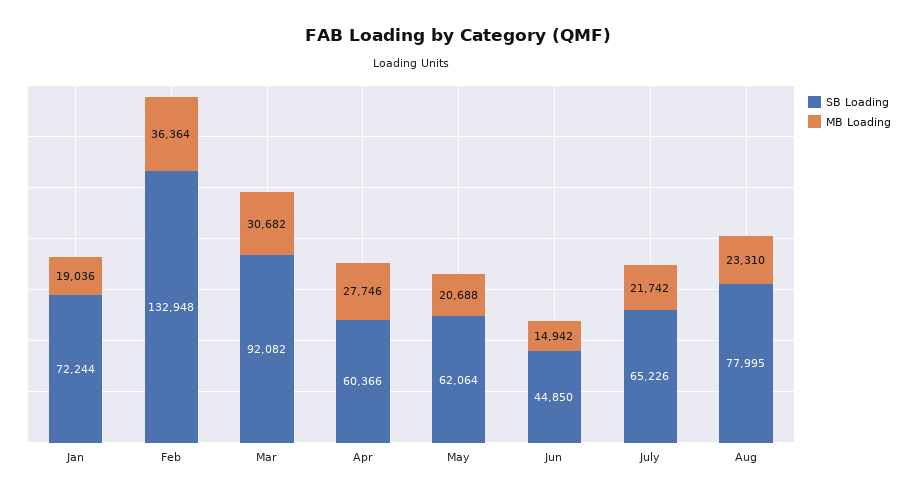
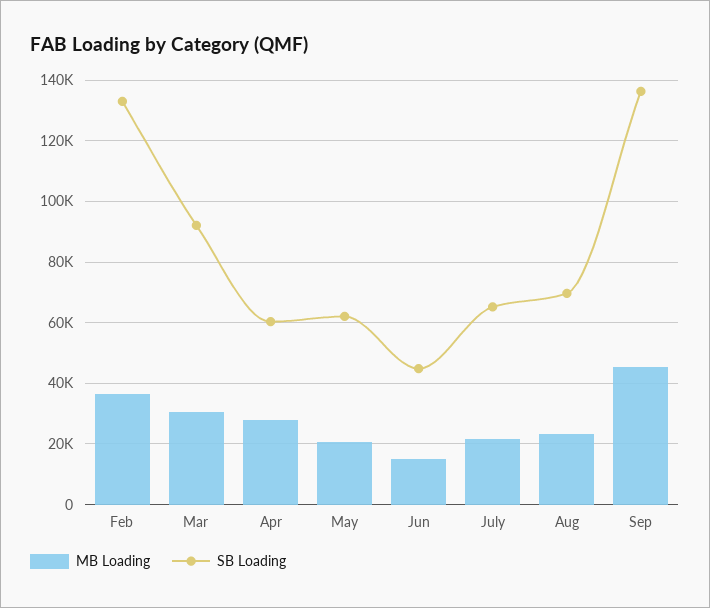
SB Loading, Jan: 72244 -> none
MB Loading, Jan: 19036 -> none
SB Loading, Aug: 77995 -> 70000
MB Loading, Sep: none -> 46000
SB Loading, Sep: none -> 136000

